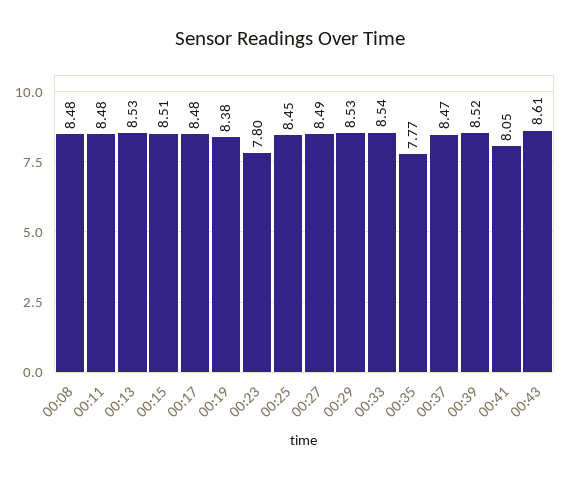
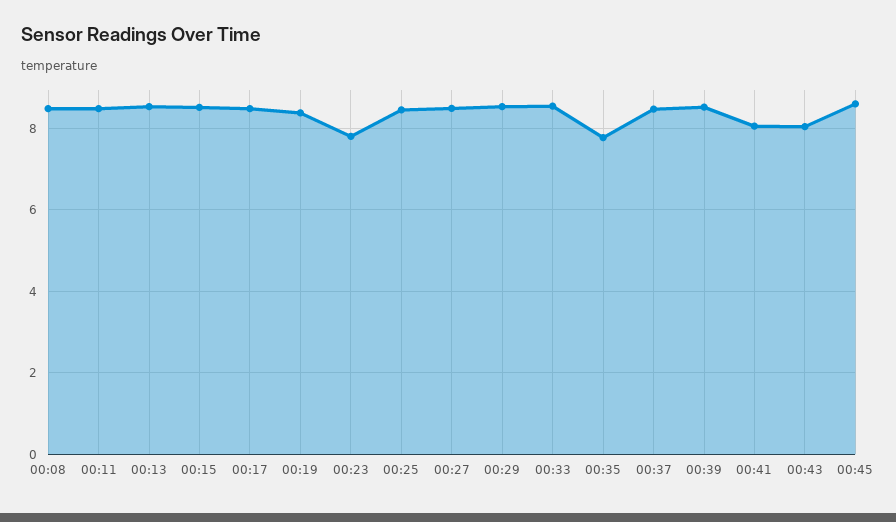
00:43: 8.61 -> 8
00:45: none -> 8.6

